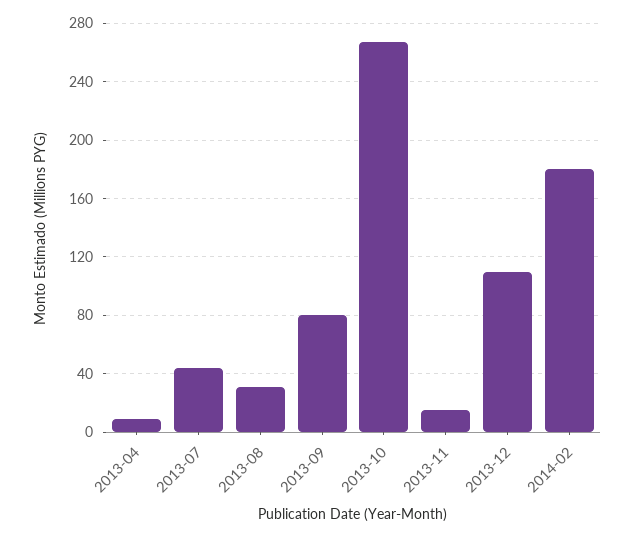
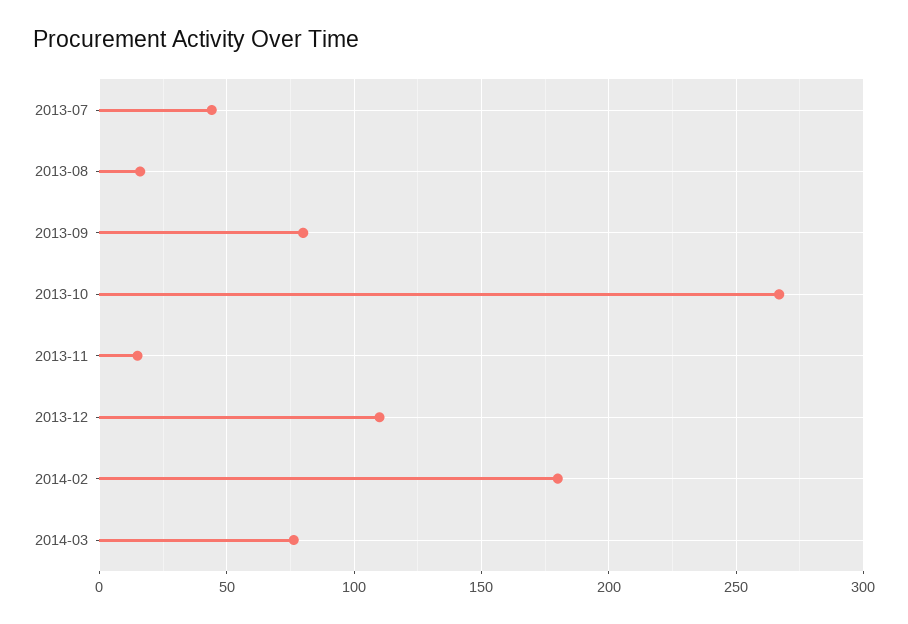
2013-04: 10 -> none
2013-08: 30 -> 15
2014-03: none -> 75

